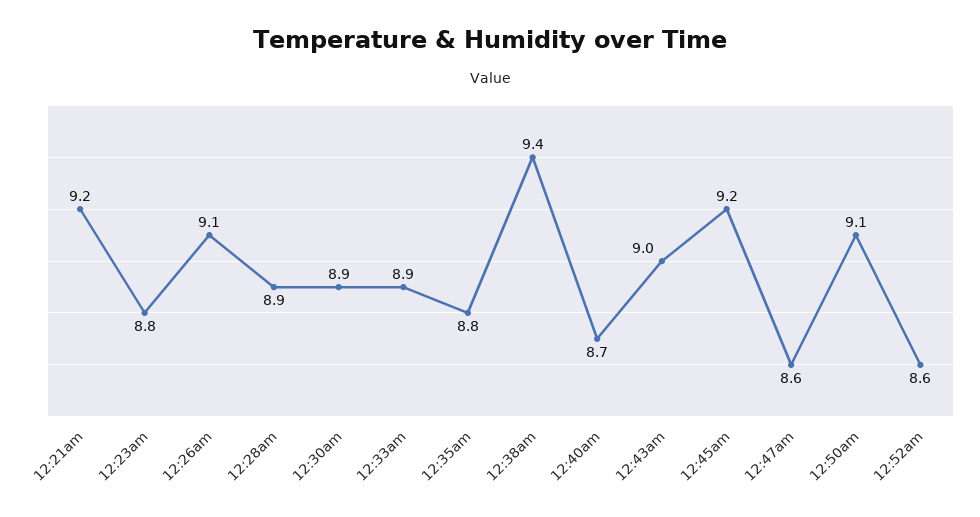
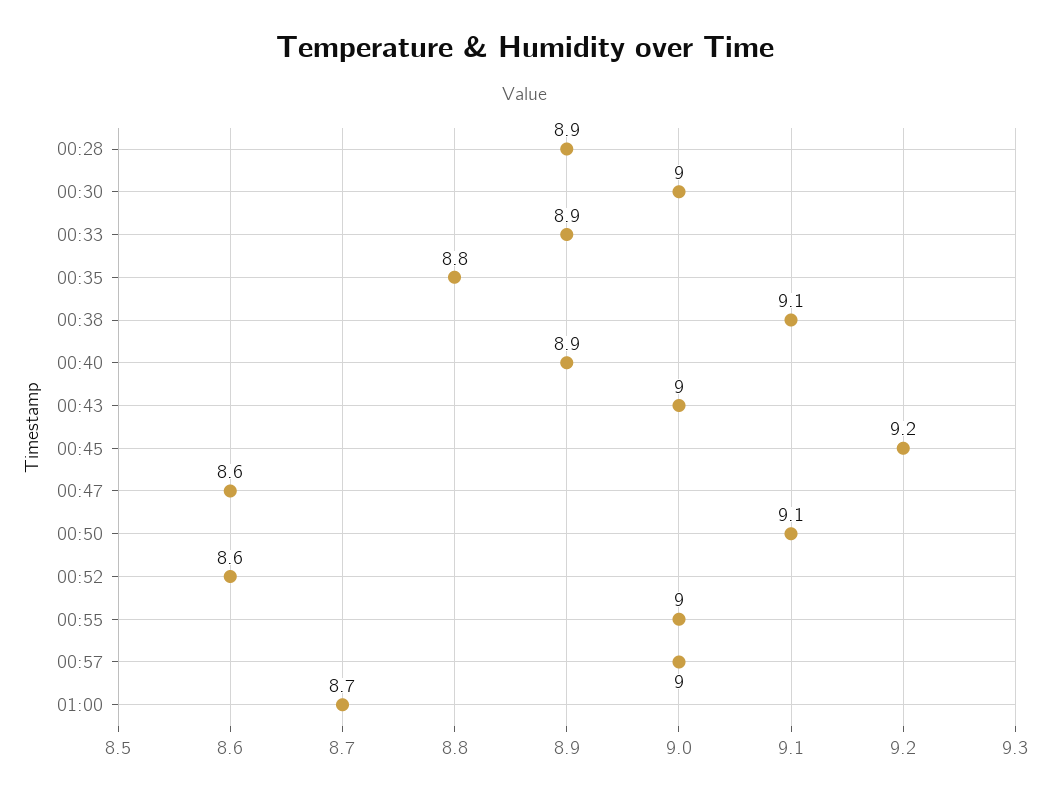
12:21am: 9.2 -> none
12:23am: 8.8 -> none
12:26am: 9.1 -> none
12:30am: 8.9 -> 9
12:38am: 9.4 -> 9.1
12:40am: 8.7 -> 8.9
00:55: none -> 9
00:57: none -> 9
01:00: none -> 8.7

